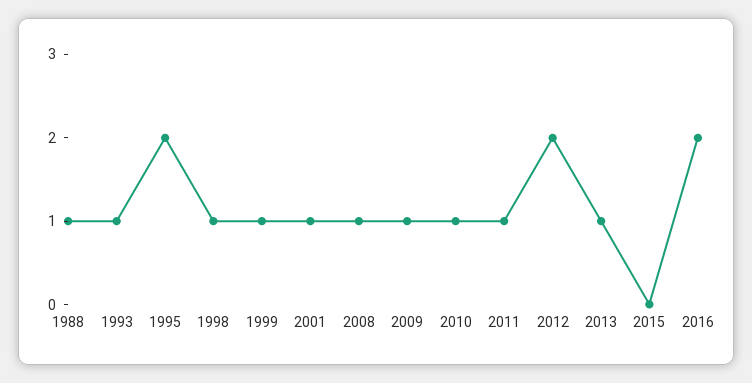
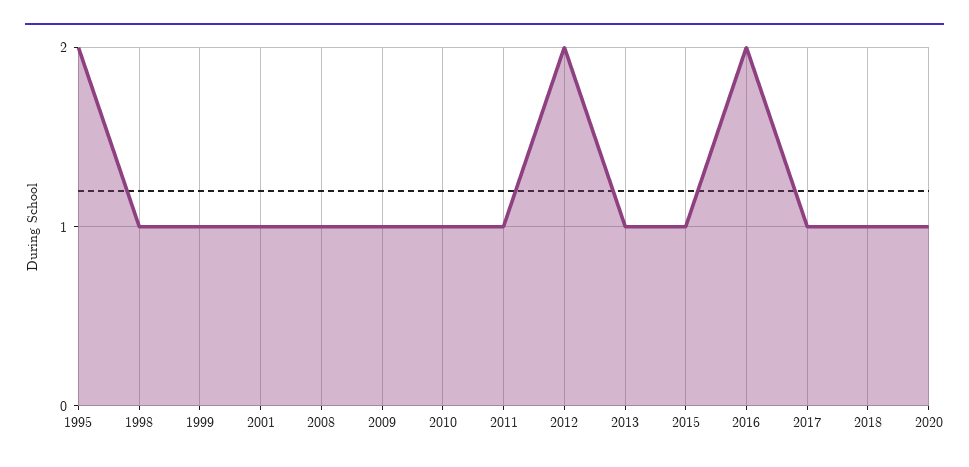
1988: 1 -> none
1993: 1 -> none
2015: 0 -> 1
2017: none -> 1
2018: none -> 1
2020: none -> 1

